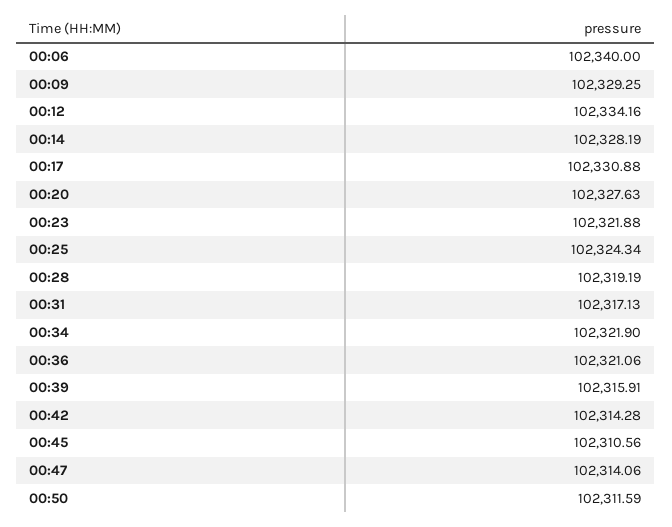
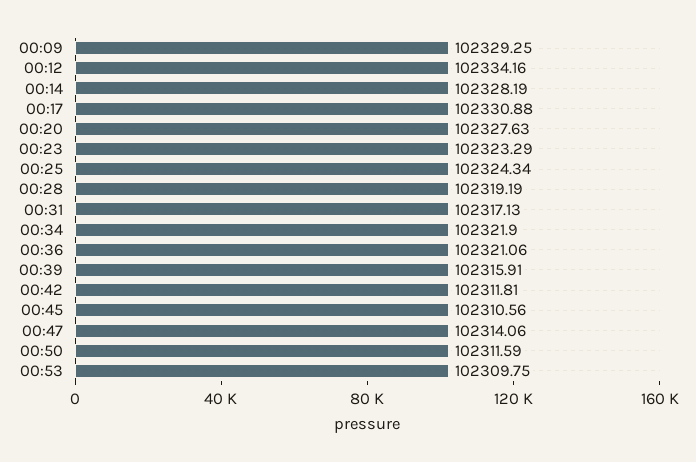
00:06: 102340 -> none
00:23: 102321.88 -> 102323.29
00:42: 102314.28 -> 102311.81
00:53: none -> 102309.75

